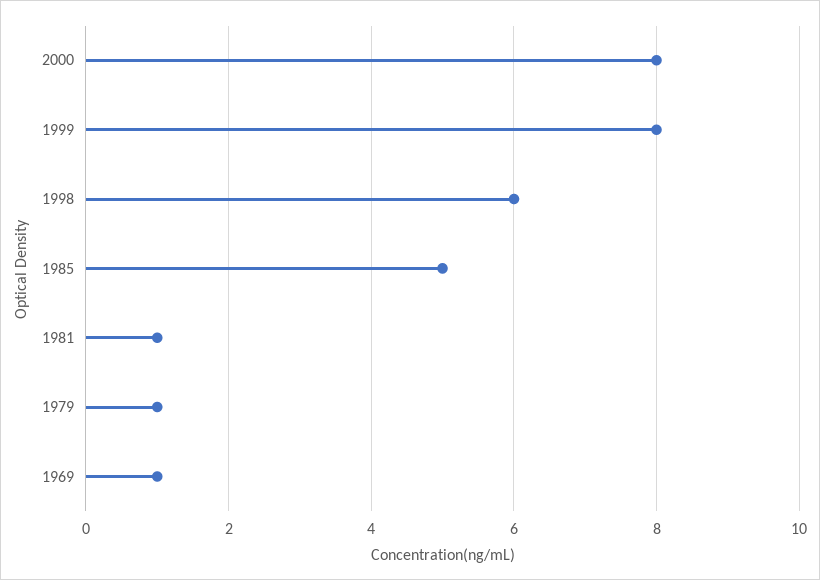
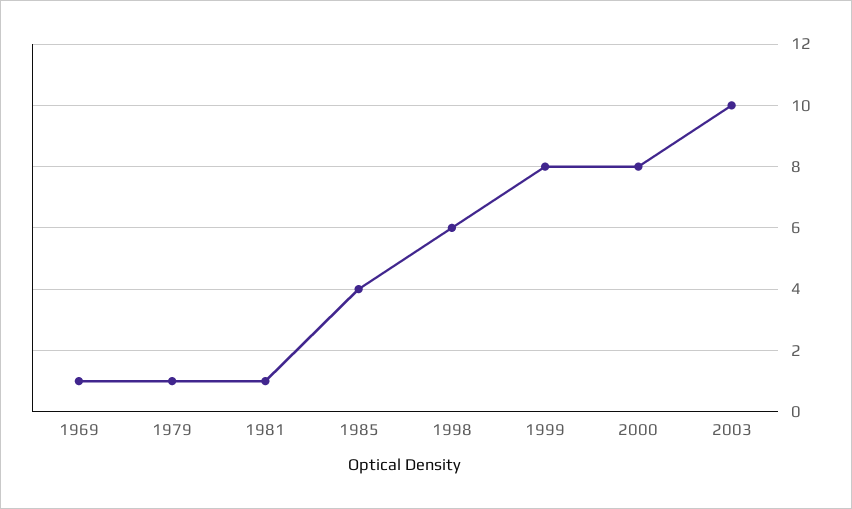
1985: 5 -> 4
2003: none -> 10

